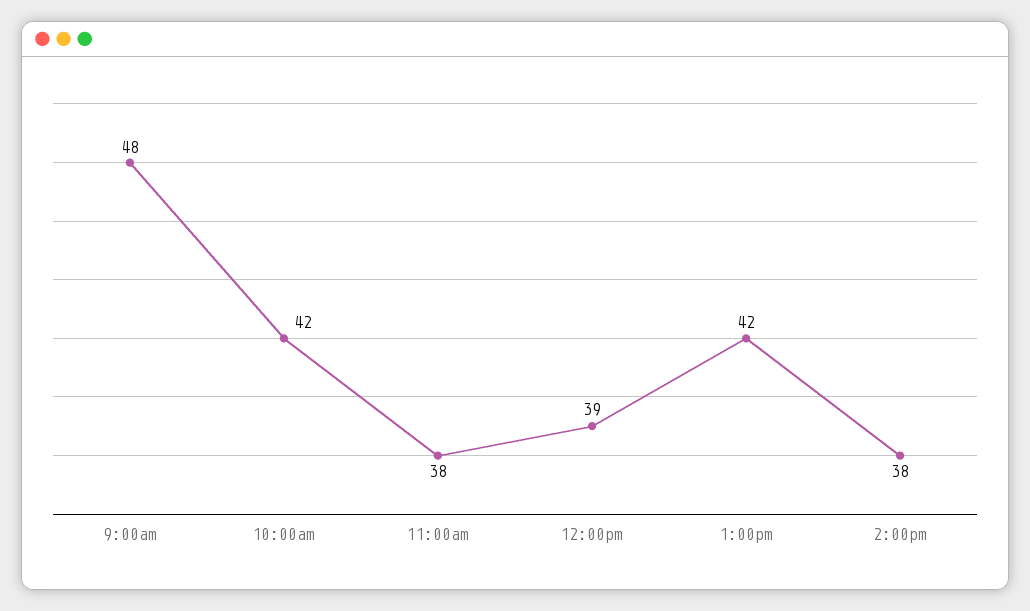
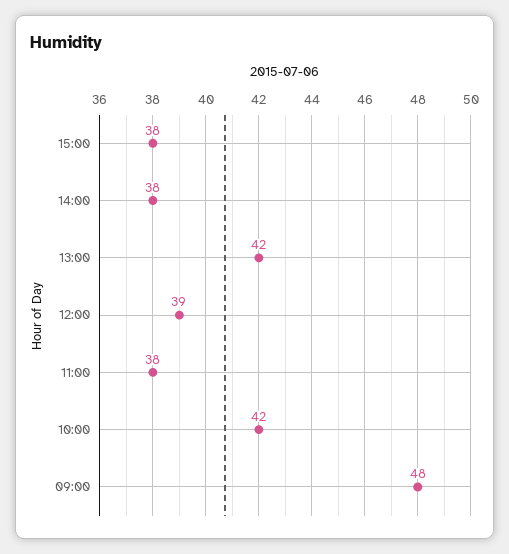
15:00: none -> 38

